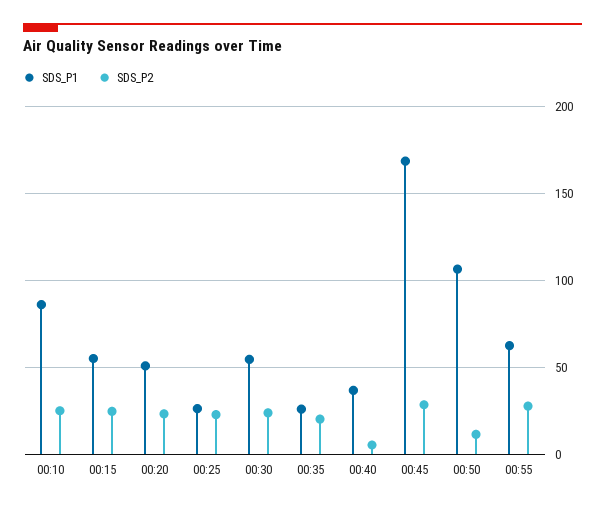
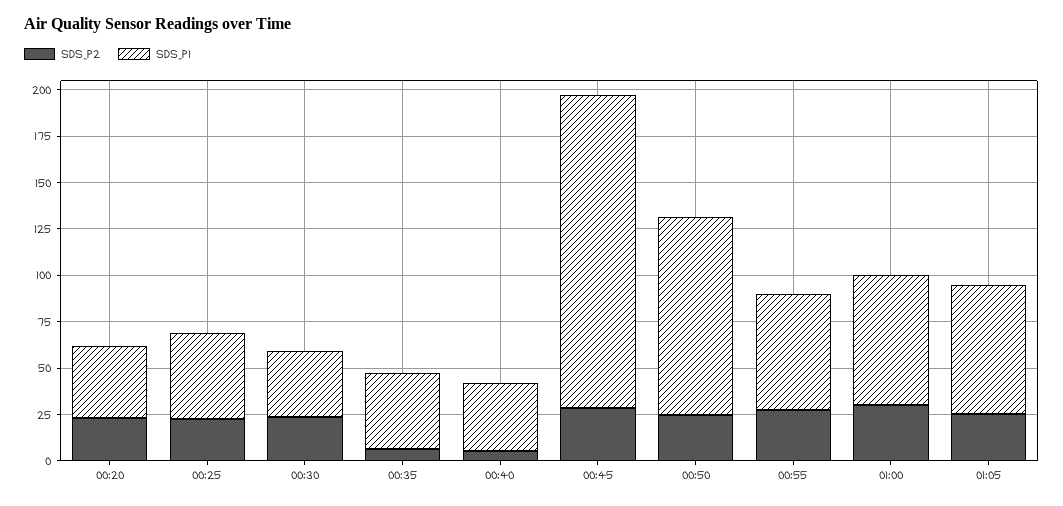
SDS_P1, 00:10: 85 -> none
SDS_P2, 00:10: 25 -> none
SDS_P1, 00:15: 55 -> none
SDS_P2, 00:15: 25 -> none
SDS_P1, 00:20: 50 -> 40
SDS_P1, 00:25: 25 -> 45
SDS_P1, 00:30: 55 -> 35
SDS_P1, 00:35: 25 -> 40
SDS_P2, 00:35: 20 -> 5
SDS_P2, 00:50: 10 -> 25
SDS_P2, 01:00: none -> 30
SDS_P1, 01:00: none -> 70
SDS_P2, 01:05: none -> 25
SDS_P1, 01:05: none -> 70

